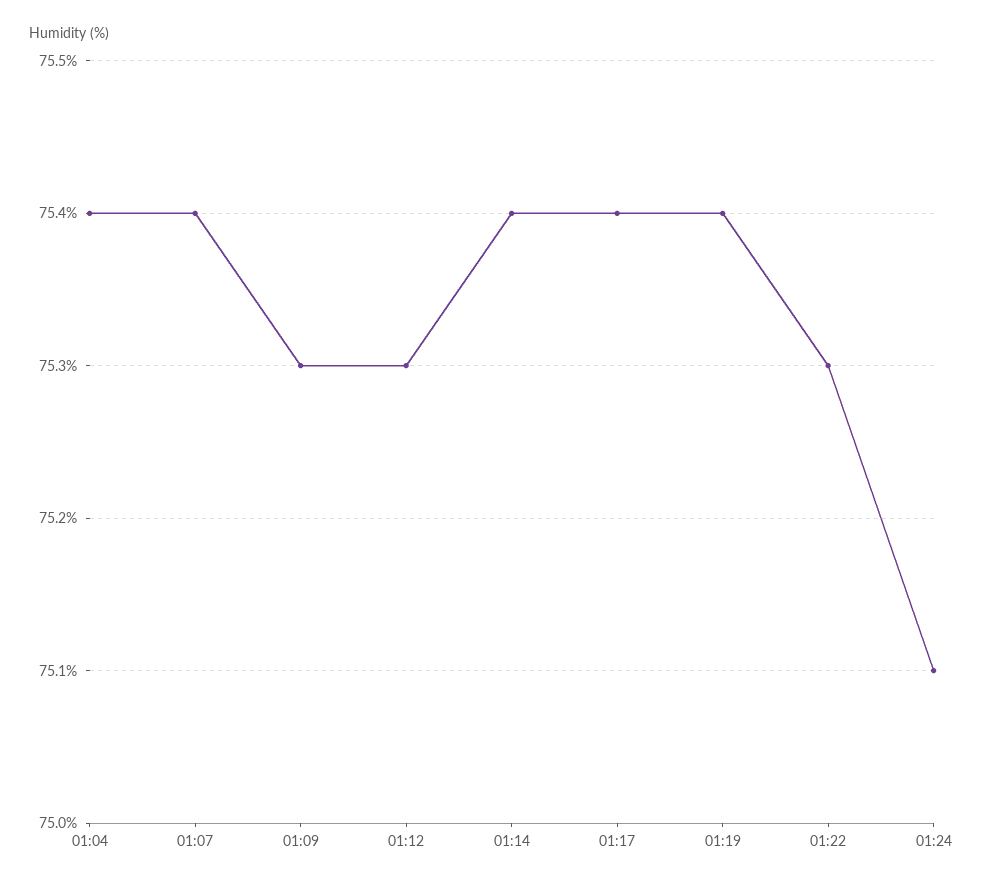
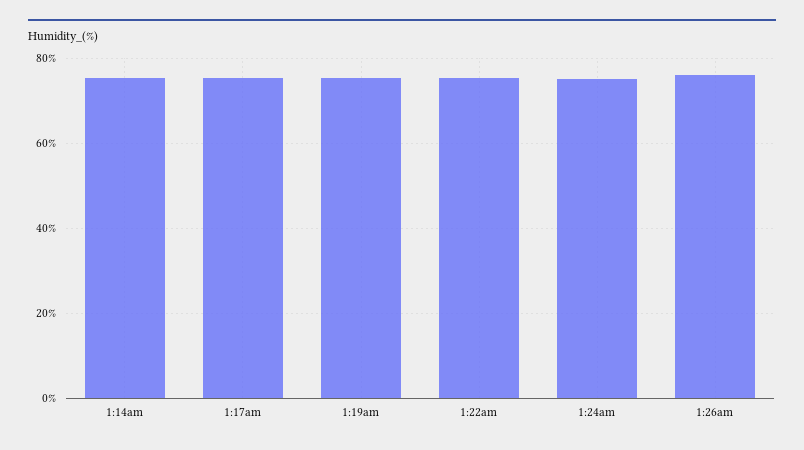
01:04: 75.4 -> none
01:07: 75.4 -> none
01:09: 75.3 -> none
01:12: 75.3 -> none
1:26am: none -> 76

